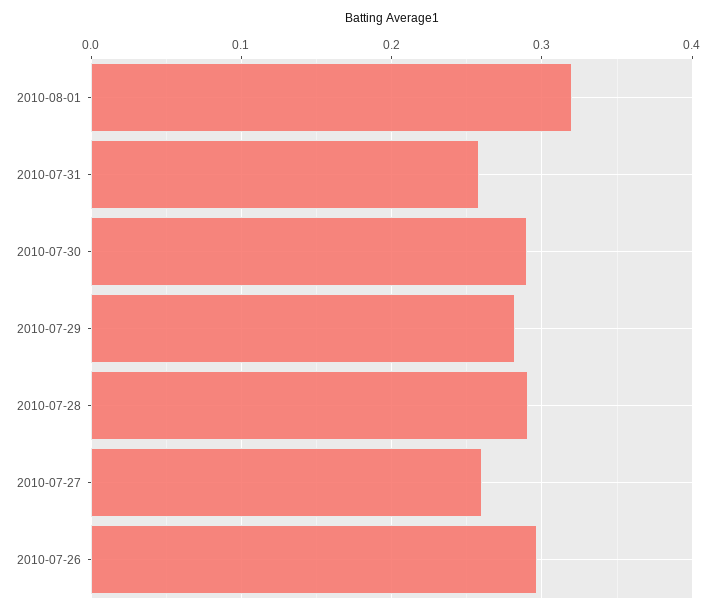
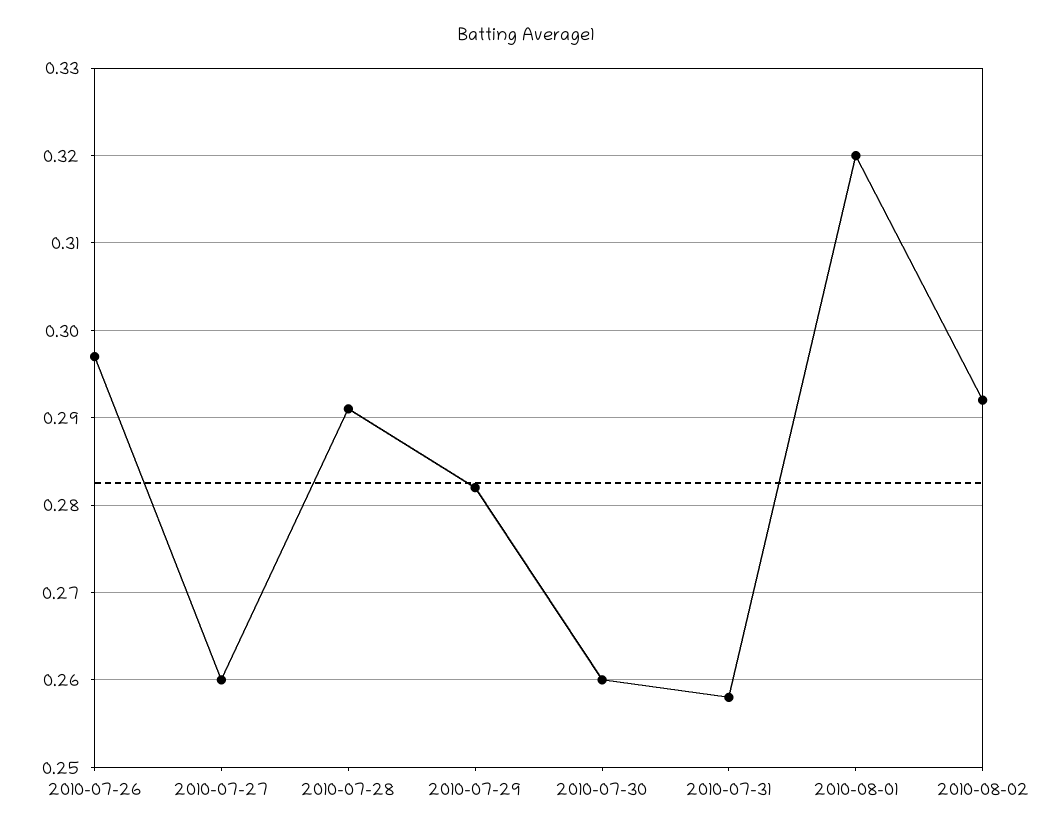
2010-07-30: 0.29 -> 0.26
2010-08-02: none -> 0.292

